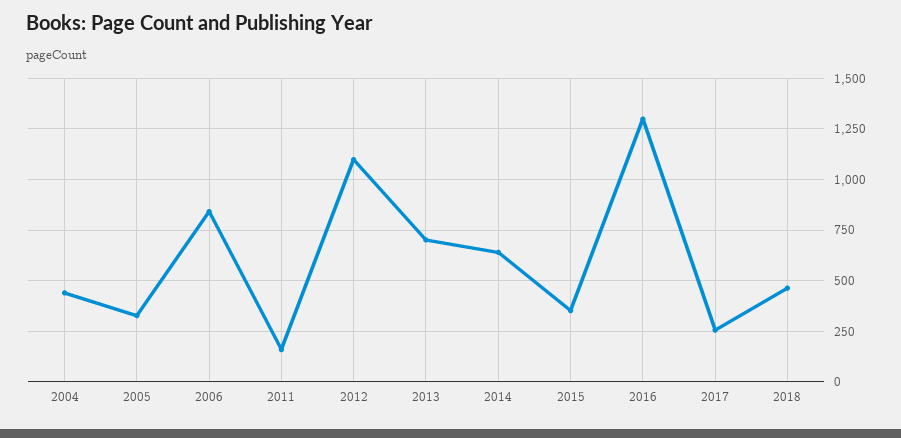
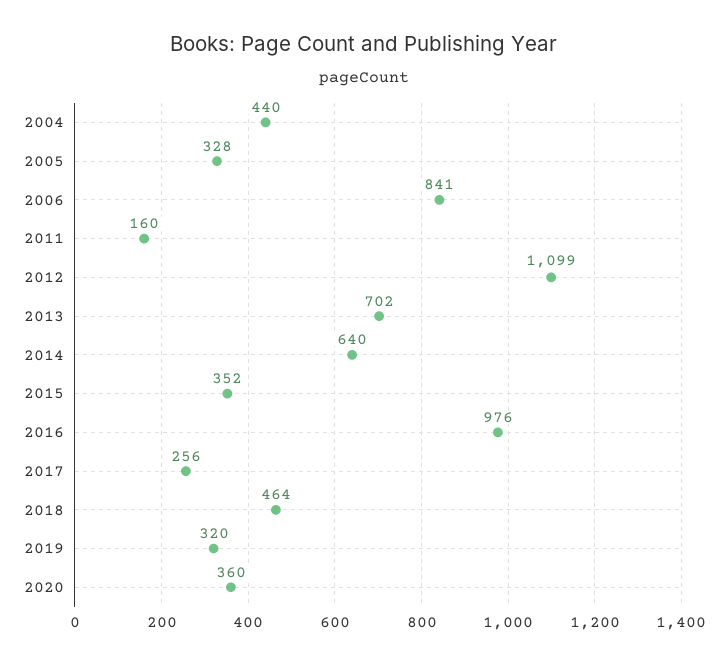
2016: 1300 -> 976
2019: none -> 320
2020: none -> 360

